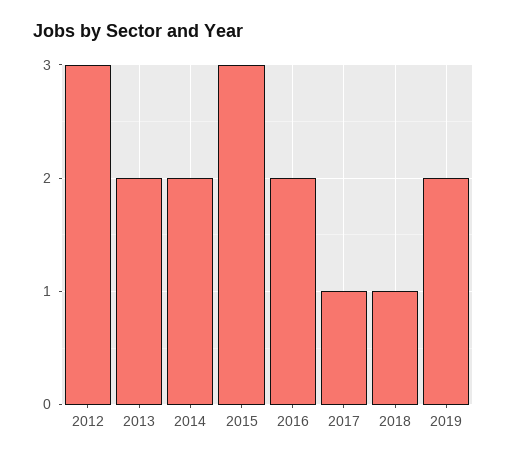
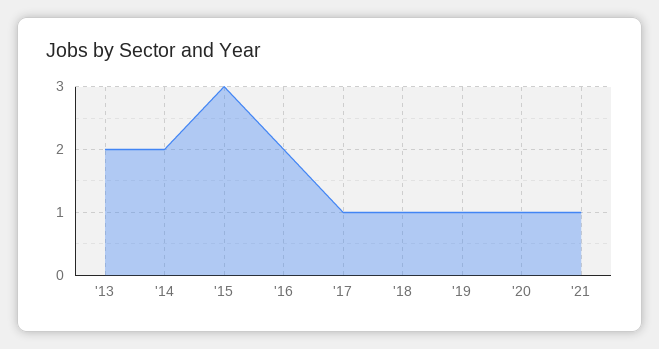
2012: 3 -> none
2019: 2 -> 1
'20: none -> 1
'21: none -> 1

